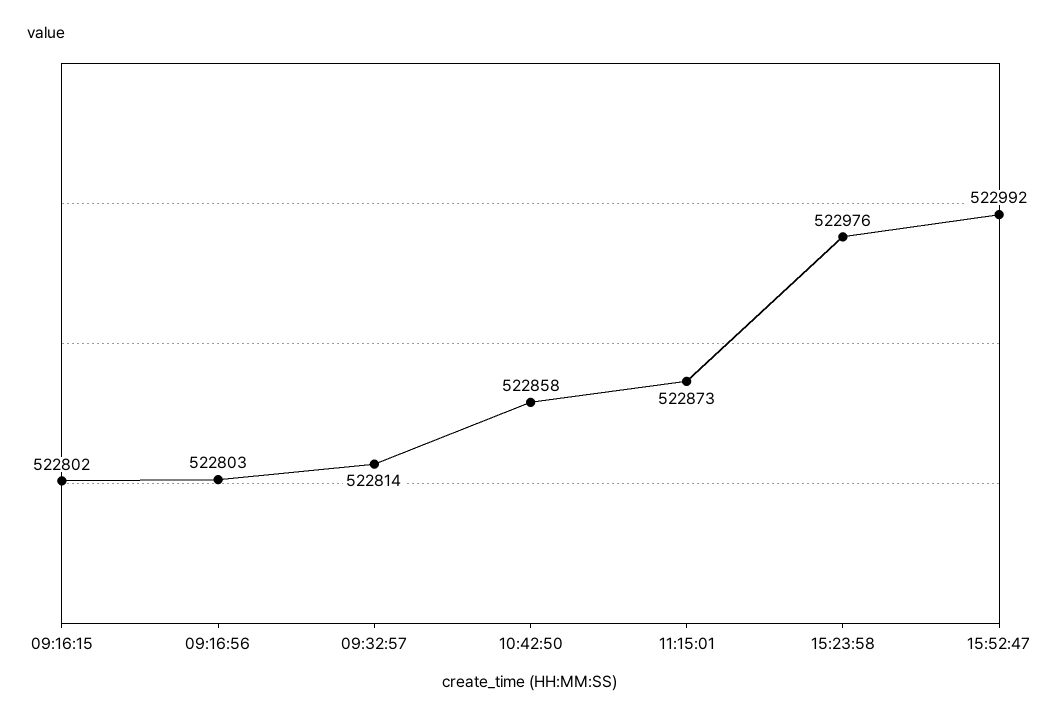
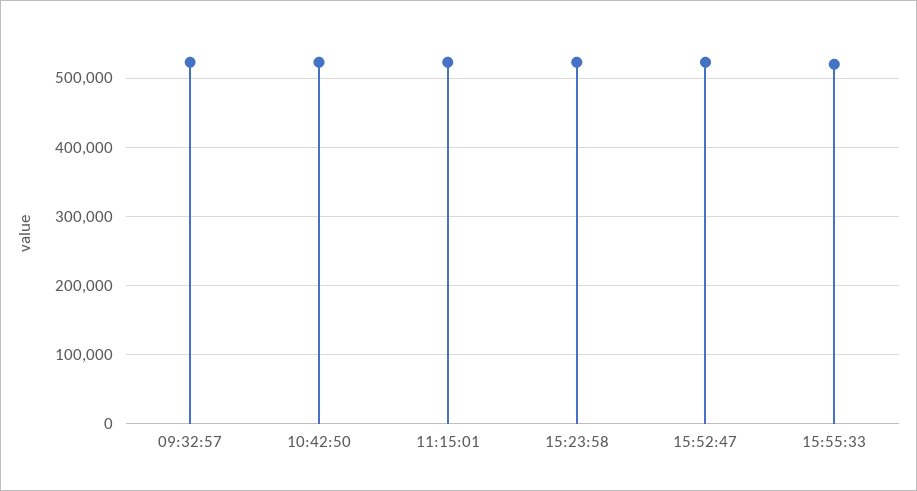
09:16:15: 522802 -> none
09:16:56: 522803 -> none
15:55:33: none -> 520000

